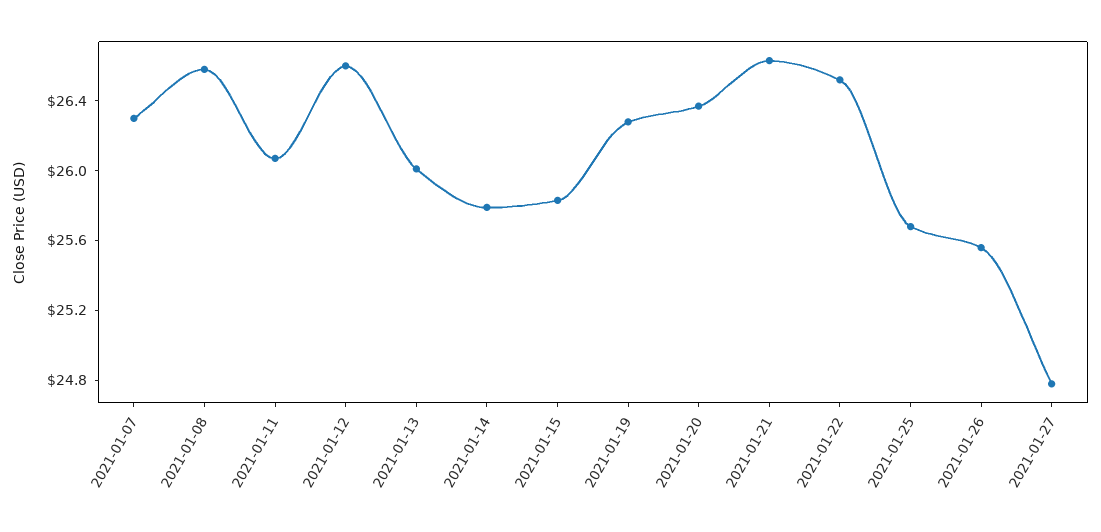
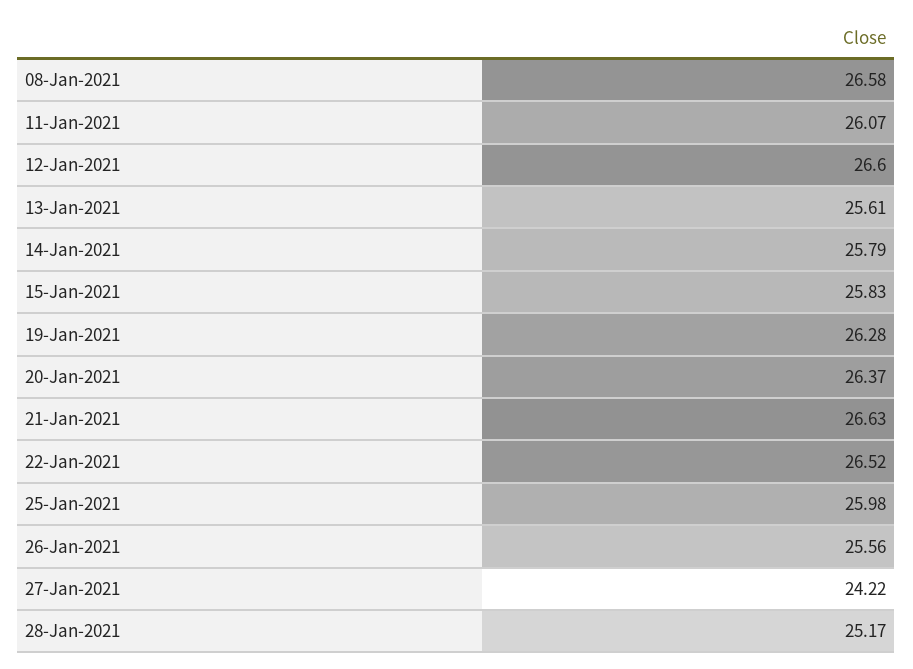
2021-01-07: 26.3 -> none
2021-01-13: 26 -> 25.61
2021-01-25: 25.7 -> 25.98
2021-01-27: 24.8 -> 24.22
28-Jan-2021: none -> 25.17

